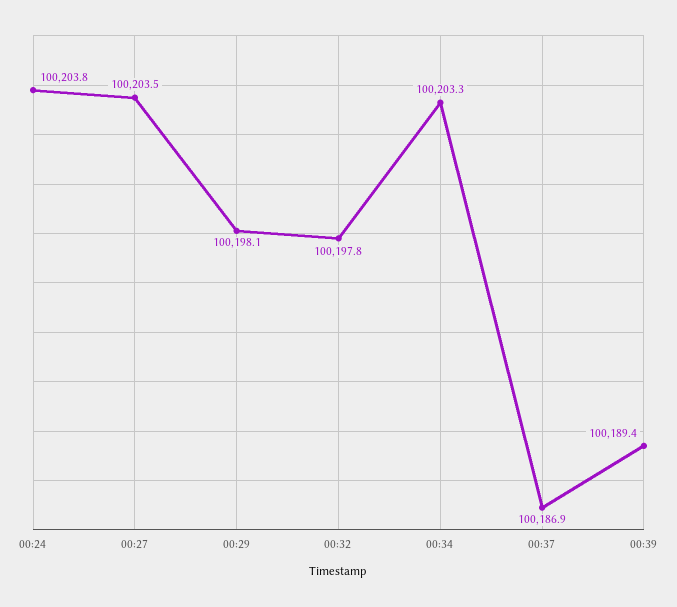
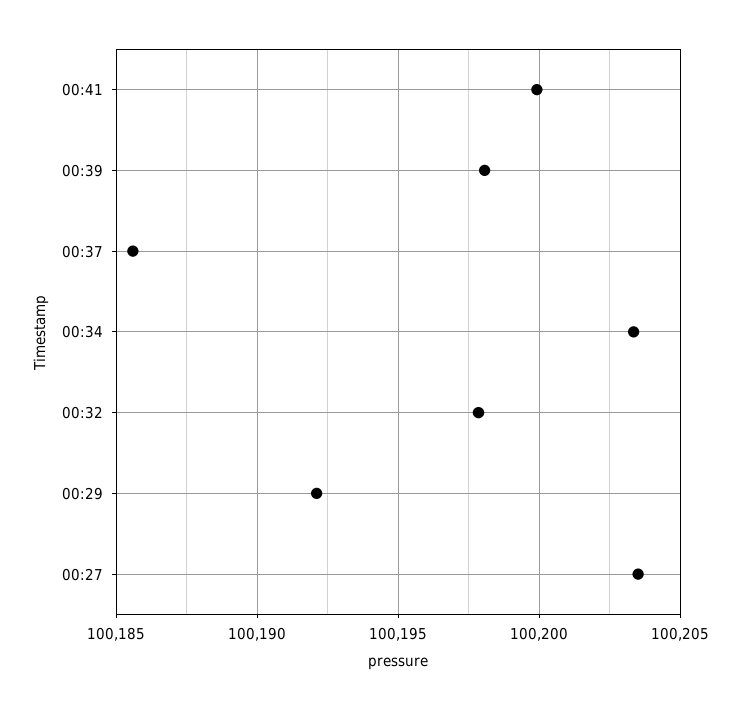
00:24: 100203.8 -> none
00:29: 100198.1 -> 100192
00:37: 100186.9 -> 100185.5
00:39: 100189.4 -> 100198
00:41: none -> 100200

